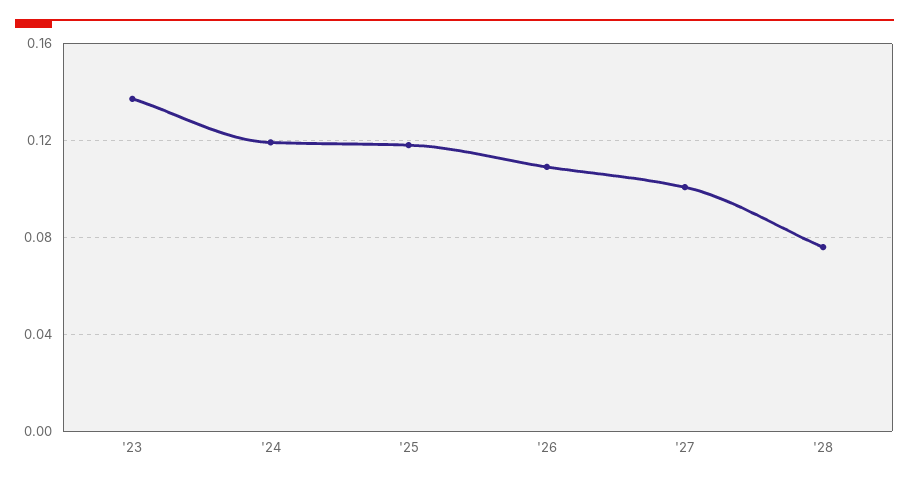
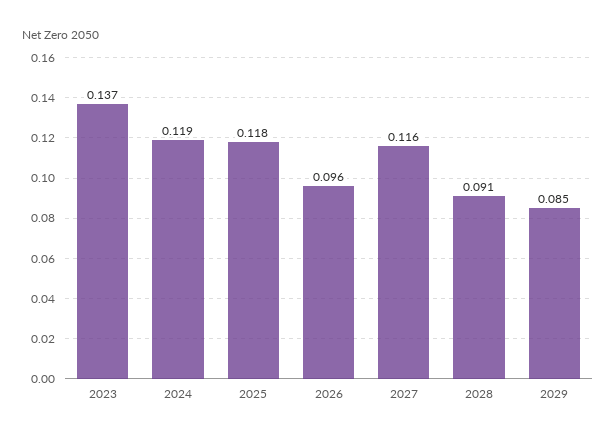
'26: 0.11 -> 0.096
'27: 0.1 -> 0.116
'28: 0.075 -> 0.091
2029: none -> 0.085

